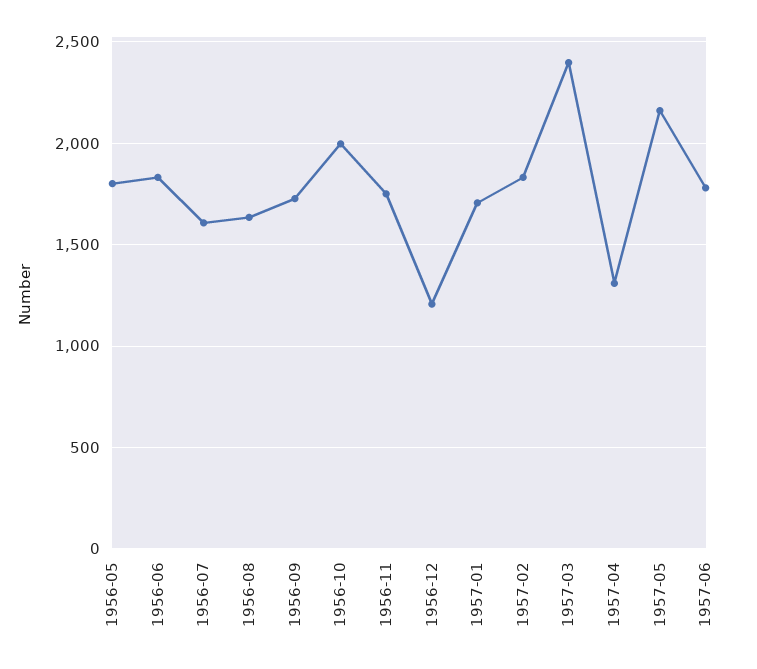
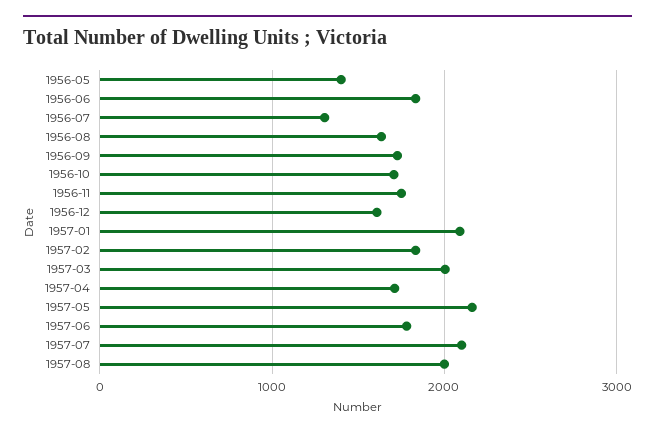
1956-05: 1800 -> 1400
1956-07: 1600 -> 1300
1956-10: 2000 -> 1700
1956-12: 1200 -> 1600
1957-01: 1700 -> 2100
1957-03: 2400 -> 2000
1957-04: 1300 -> 1700
1957-07: none -> 2100
1957-08: none -> 2000

